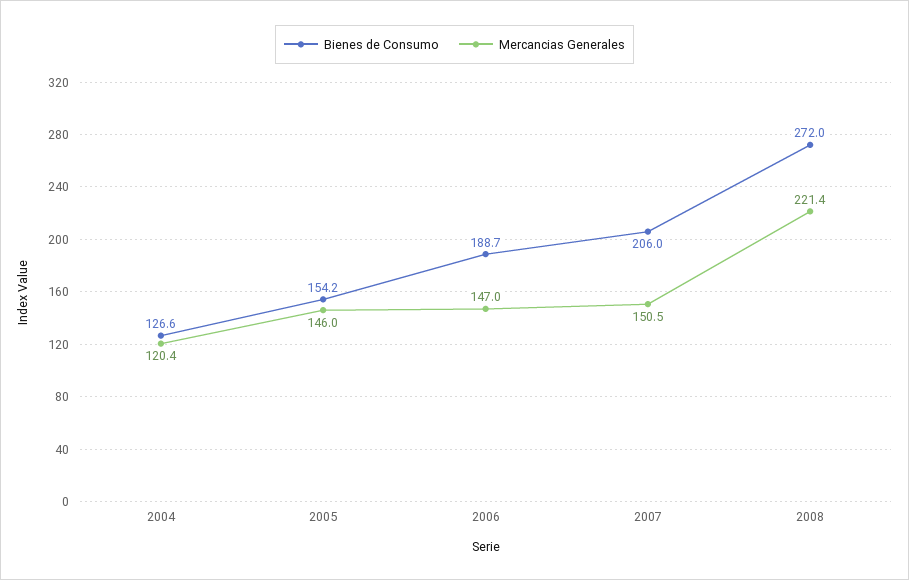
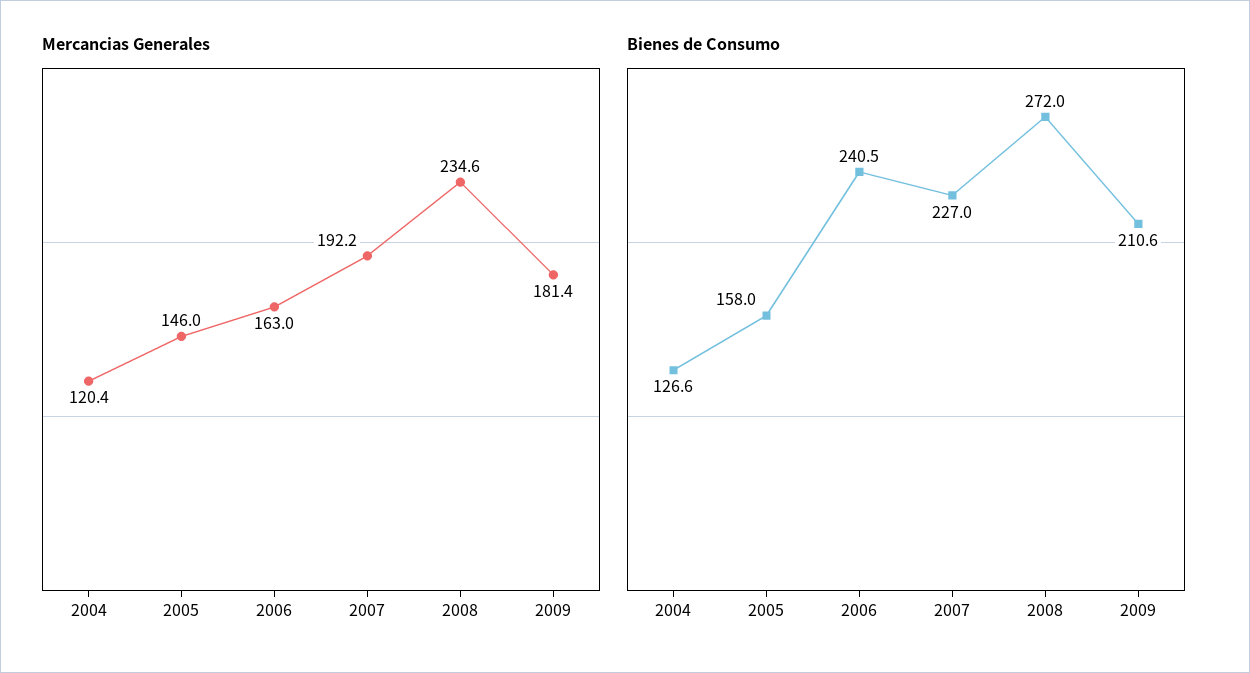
Bienes de Consumo, 2005: 154.2 -> 158
Bienes de Consumo, 2006: 188.7 -> 240.5
Mercancias Generales, 2006: 147 -> 163
Bienes de Consumo, 2007: 206 -> 227
Mercancias Generales, 2007: 150.5 -> 192.2
Mercancias Generales, 2008: 221.4 -> 234.6
Mercancias Generales, 2009: none -> 181.4
Bienes de Consumo, 2009: none -> 210.6

